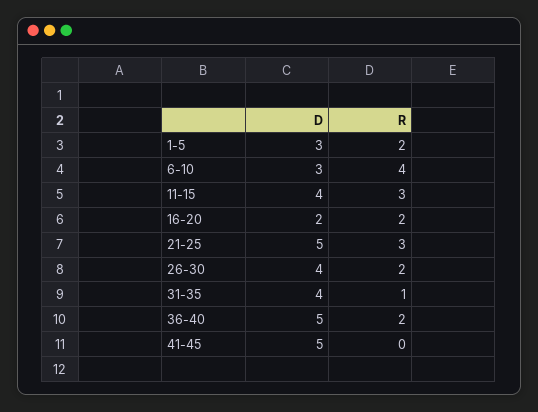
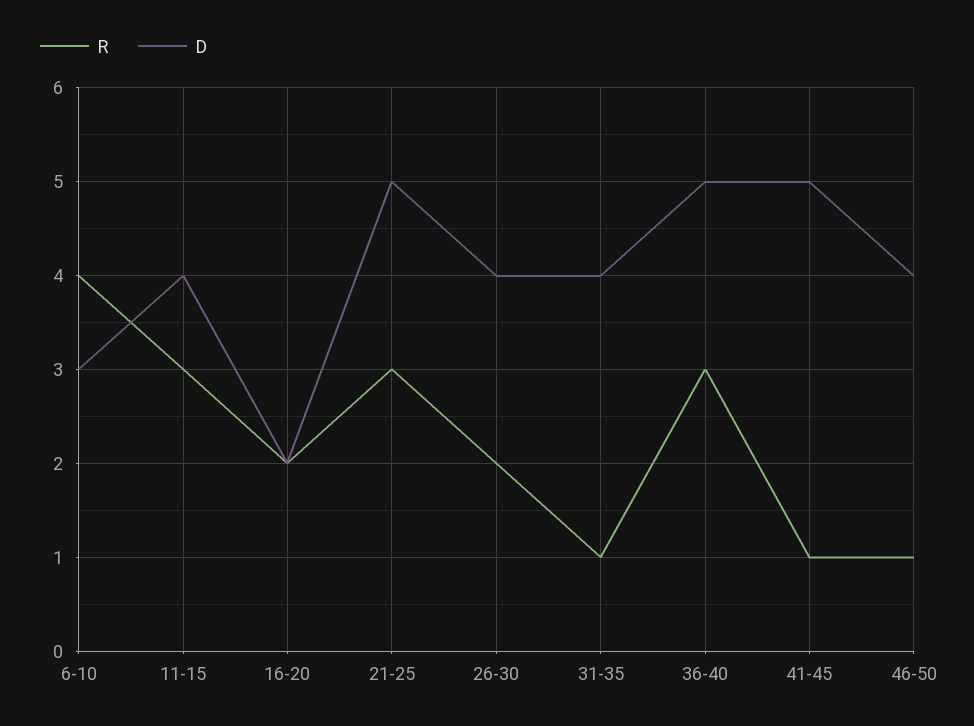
D, 1-5: 3 -> none
R, 1-5: 2 -> none
R, 36-40: 2 -> 3
R, 41-45: 0 -> 1
R, 46-50: none -> 1
D, 46-50: none -> 4

